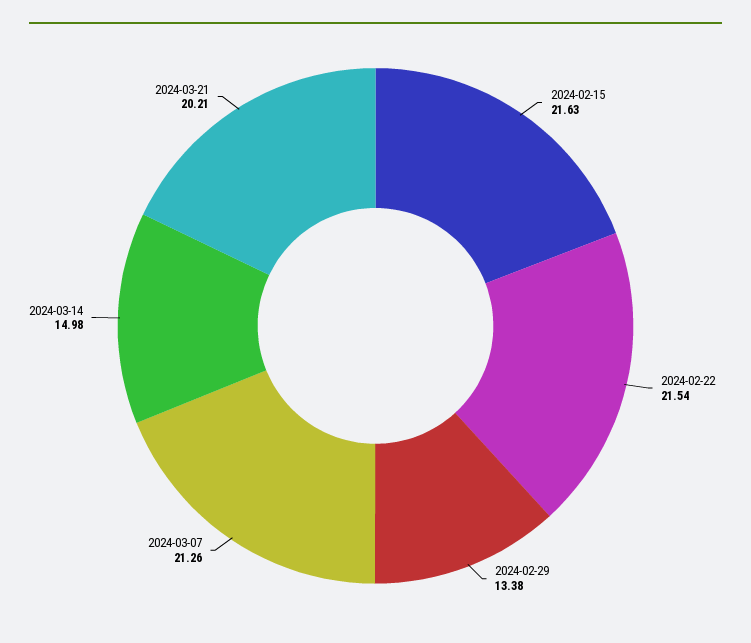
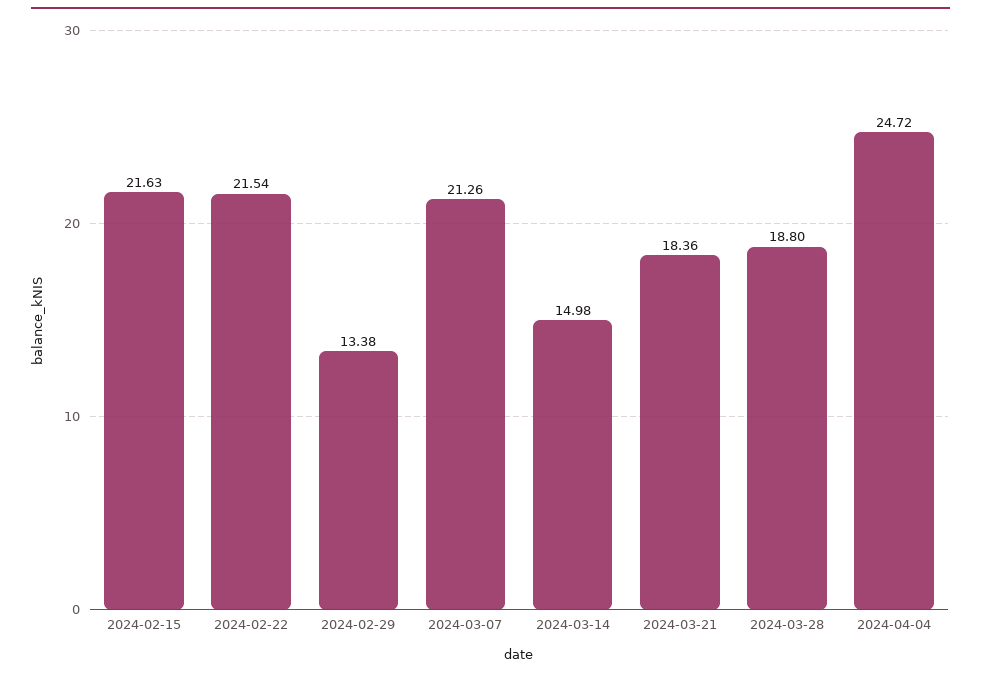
2024-03-21: 20.21 -> 18.36
2024-03-28: none -> 18.8
2024-04-04: none -> 24.72

